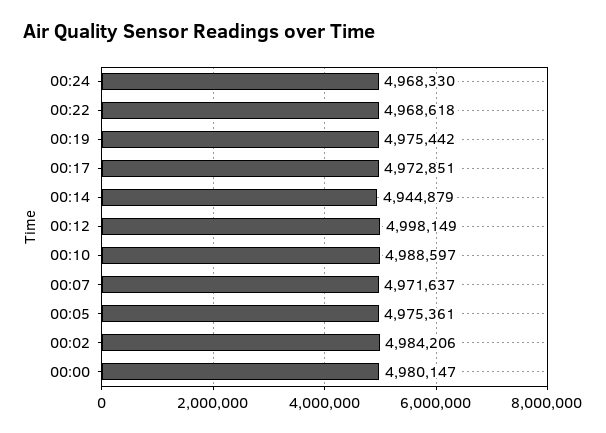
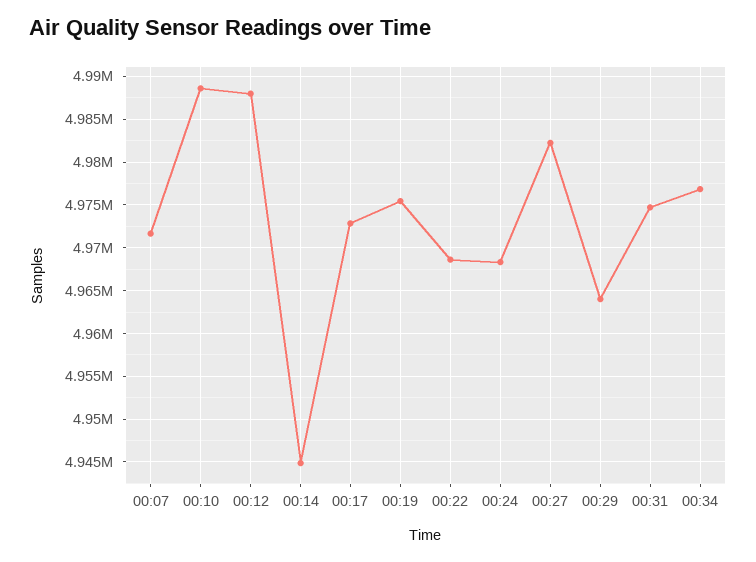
00:12: 4998149 -> 4988000
00:05: 4975361 -> none
00:02: 4984206 -> none
00:00: 4980147 -> none
00:27: none -> 4982000
00:29: none -> 4964000
00:31: none -> 4975000
00:34: none -> 4977000

